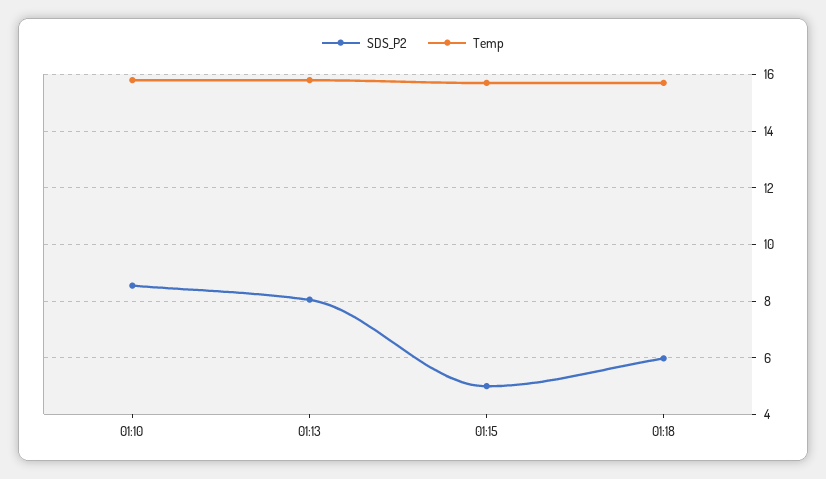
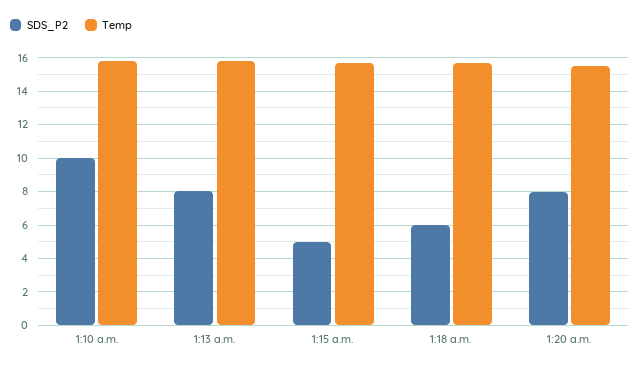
SDS_P2, 01:10: 8.5 -> 10
SDS_P2, 1:20 a.m.: none -> 8
Temp, 1:20 a.m.: none -> 15.5

